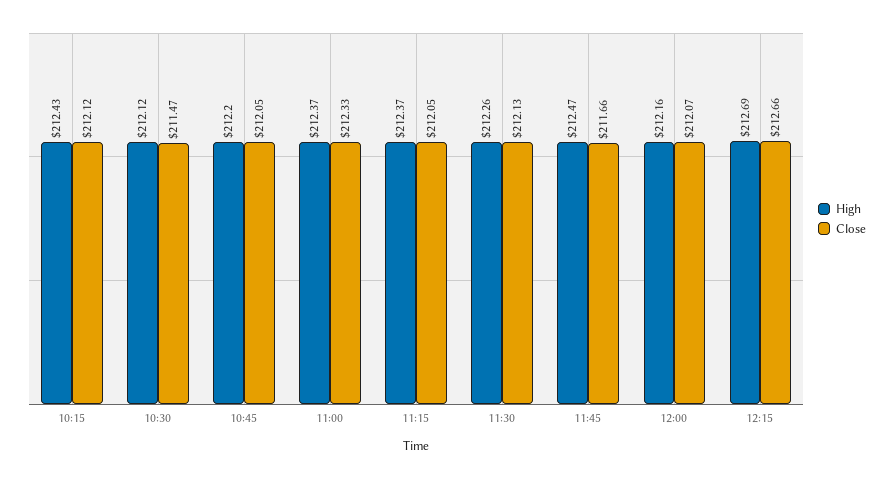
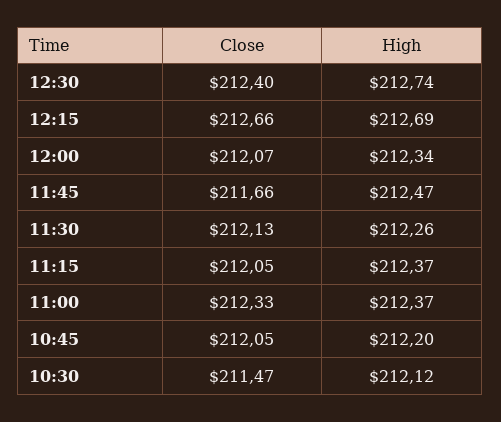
High, 10:15: 212.43 -> none
Close, 10:15: 212.12 -> none
High, 12:00: 212.16 -> 212.34
Close, 12:30: none -> 212.4
High, 12:30: none -> 212.74

